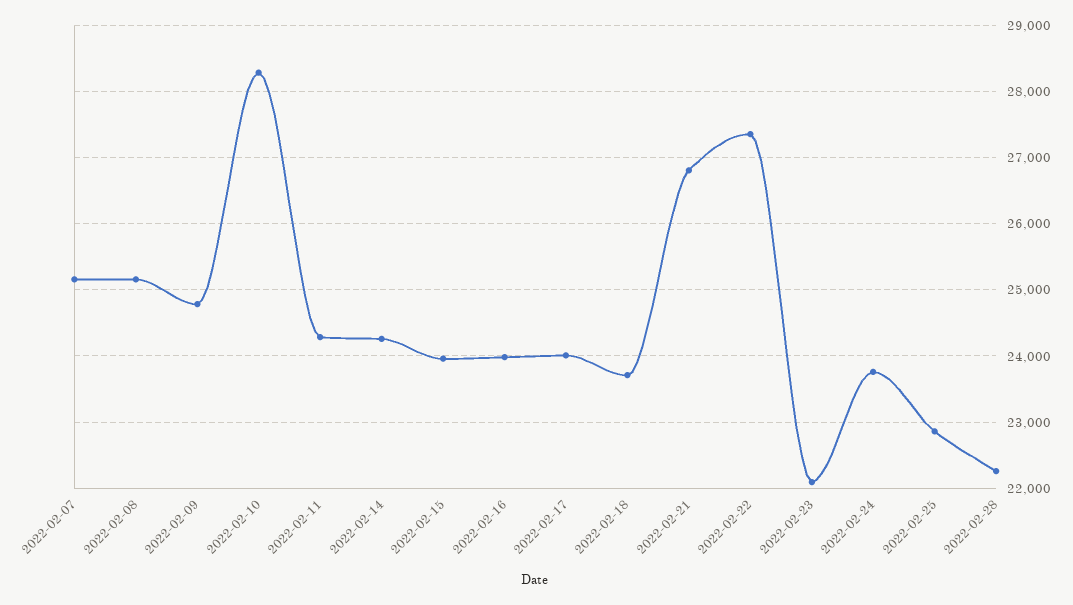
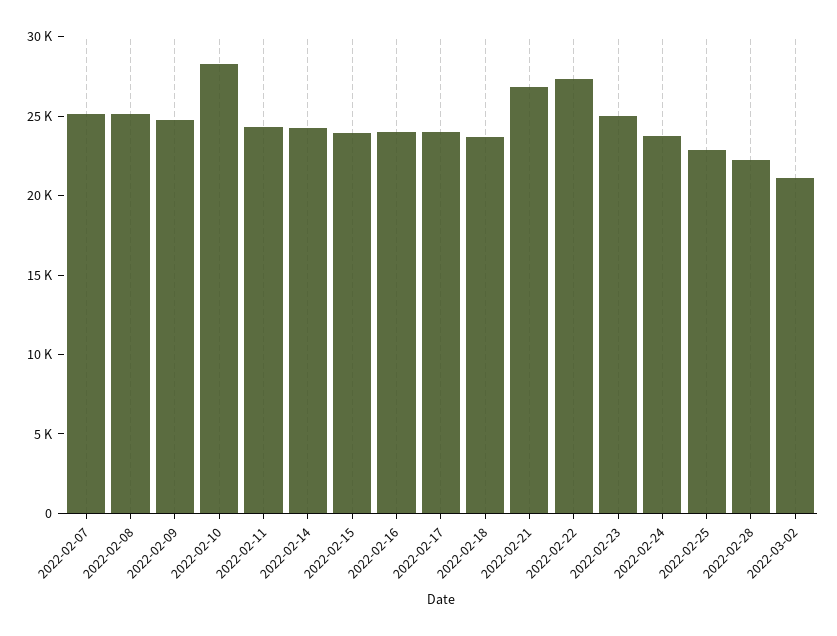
2022-02-23: 22100 -> 25000
2022-03-02: none -> 21000

